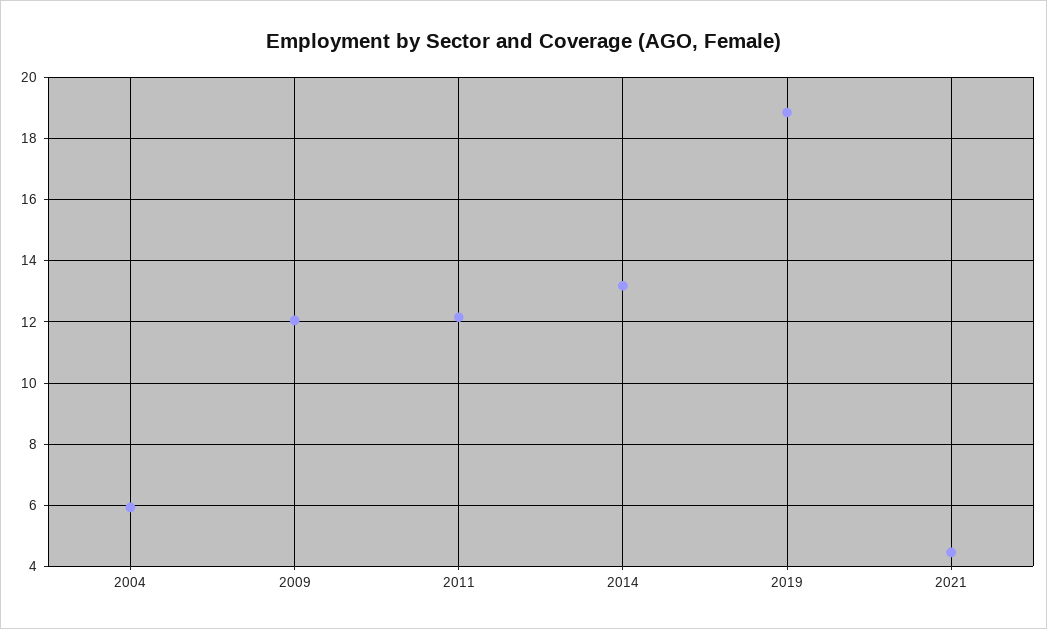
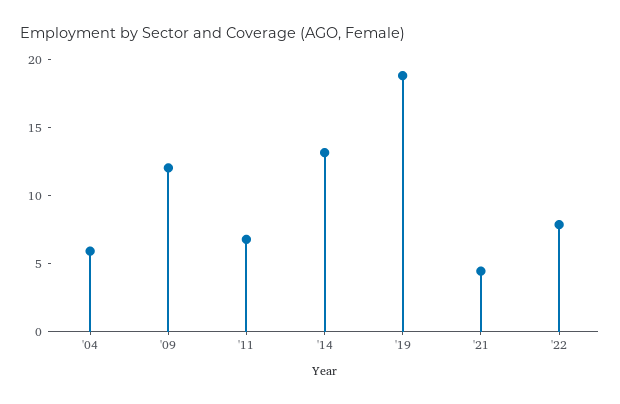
2011: 12.2 -> 7
'22: none -> 8

